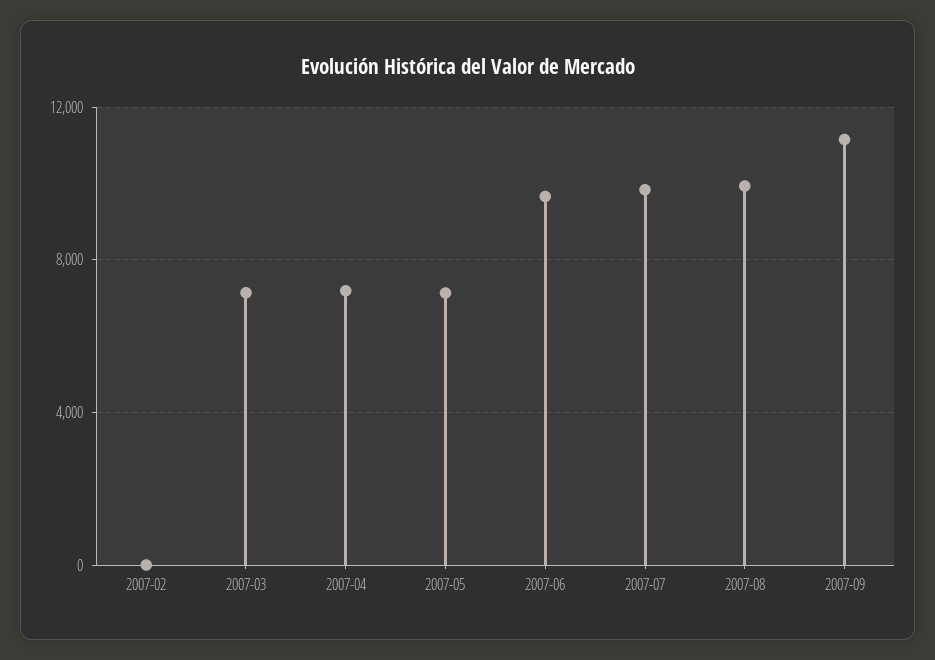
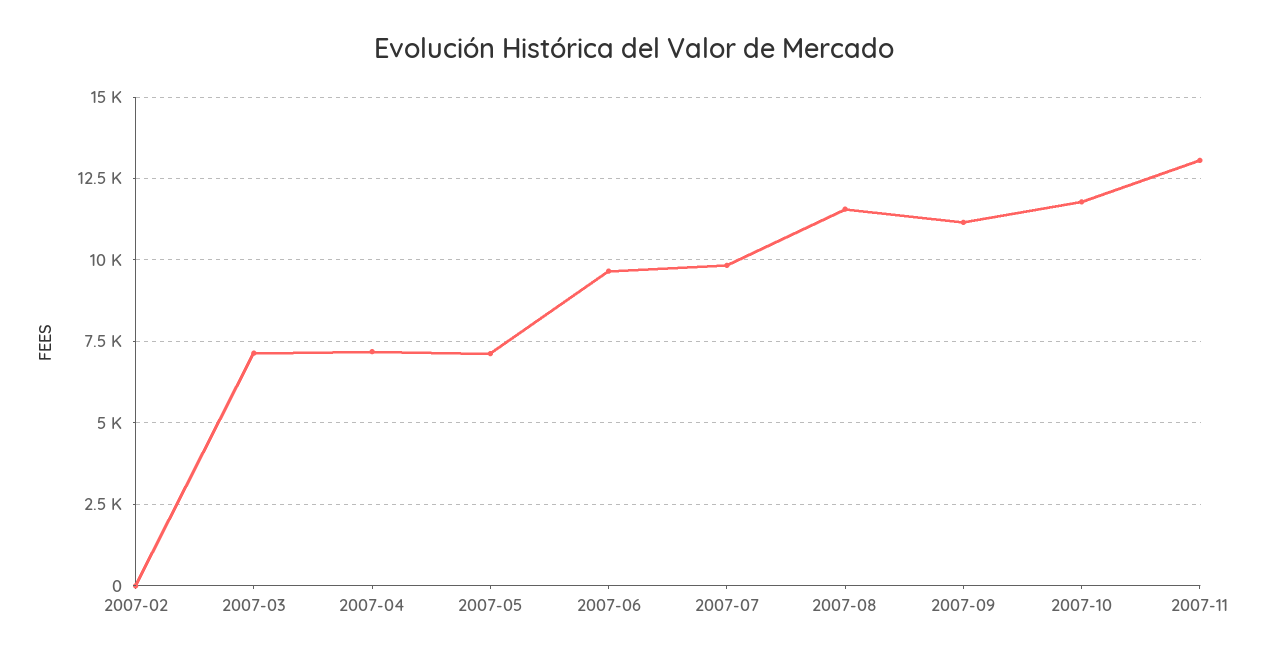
2007-08: 10000 -> 11500
2007-10: none -> 11750
2007-11: none -> 13000

